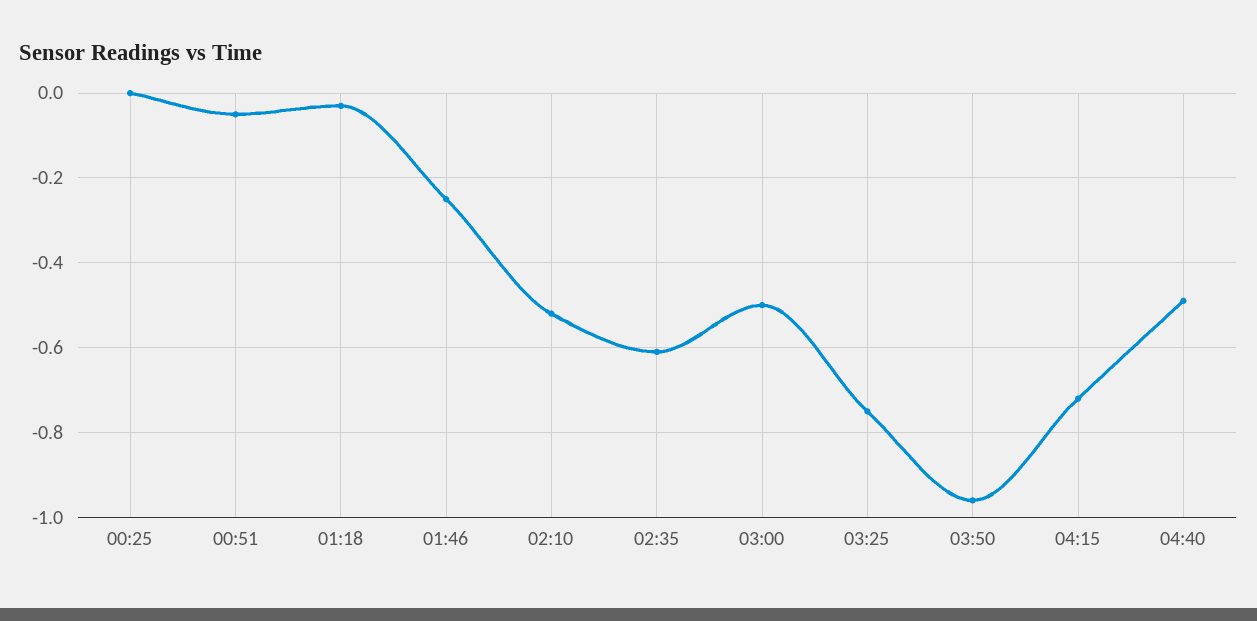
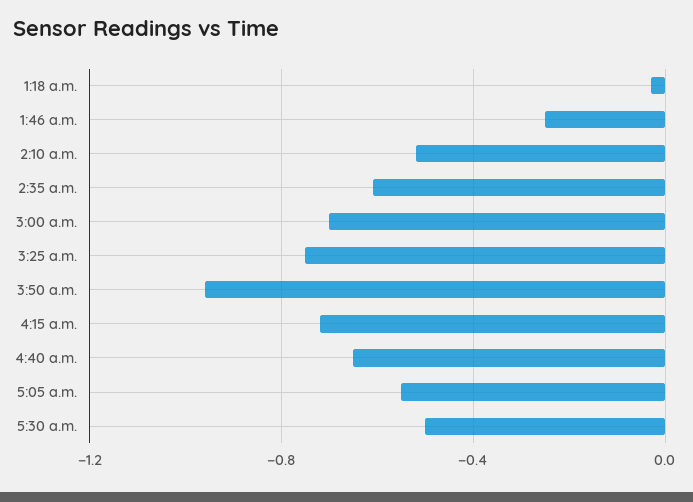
00:25: 0 -> none
00:51: -0.05 -> none
03:00: -0.5 -> -0.7
04:40: -0.5 -> -0.65
5:05 a.m.: none -> -0.55
5:30 a.m.: none -> -0.5

